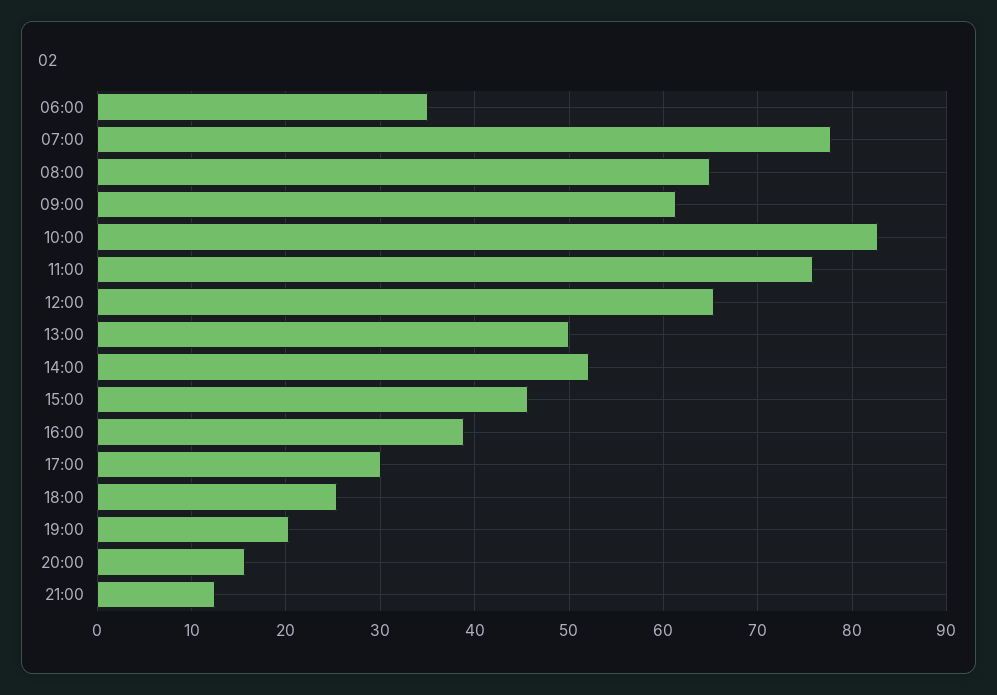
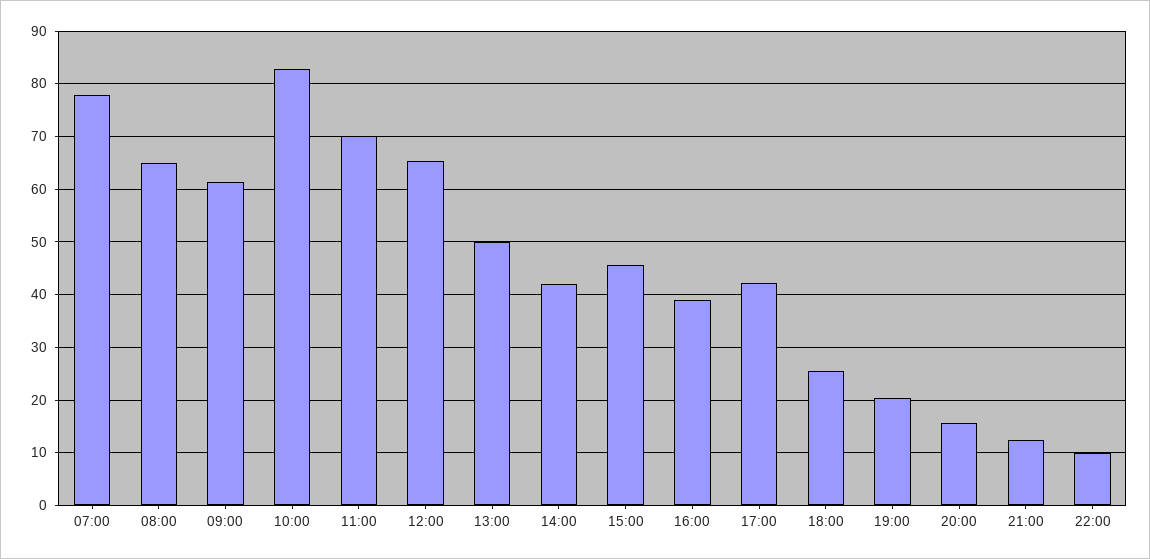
06:00: 35 -> none
11:00: 76 -> 70
14:00: 52 -> 42
17:00: 30 -> 42
22:00: none -> 10

